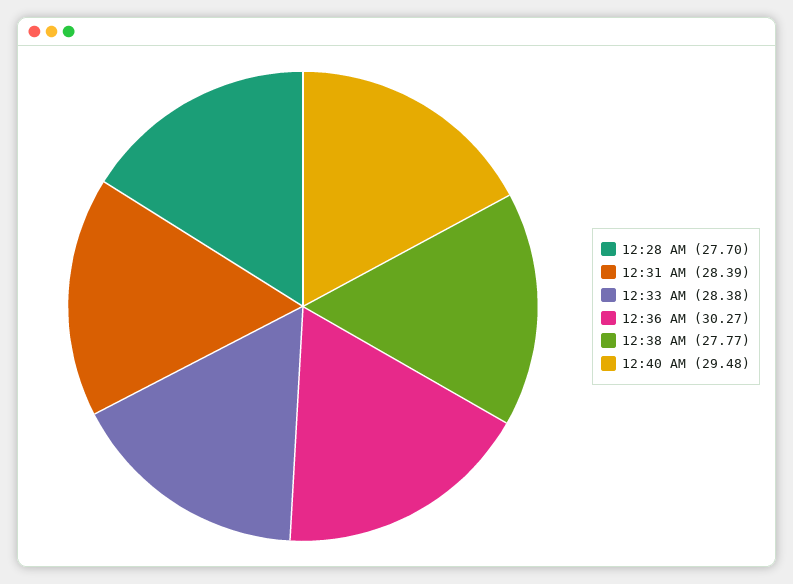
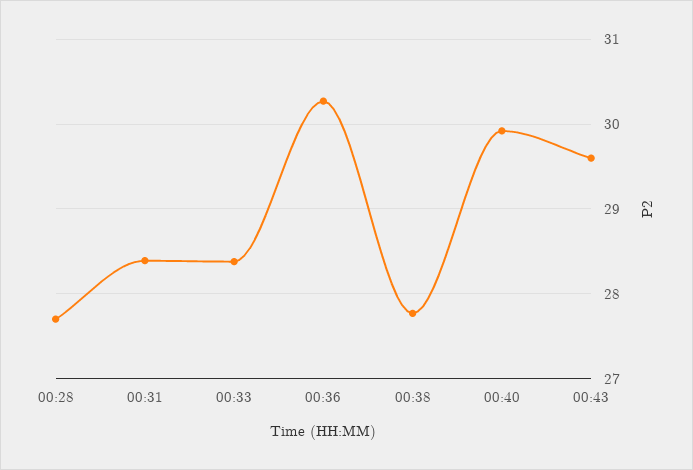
12:40 AM: 29.48 -> 29.9
00:43: none -> 29.6

